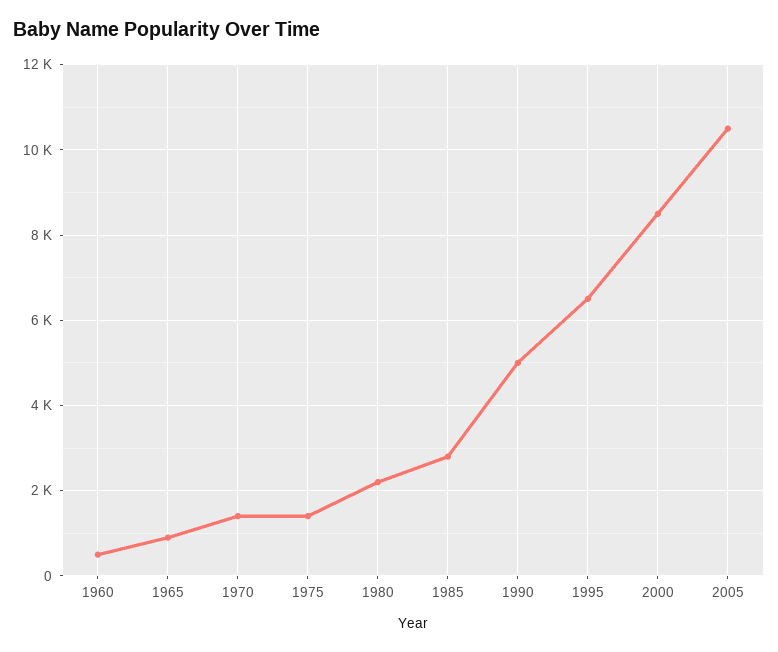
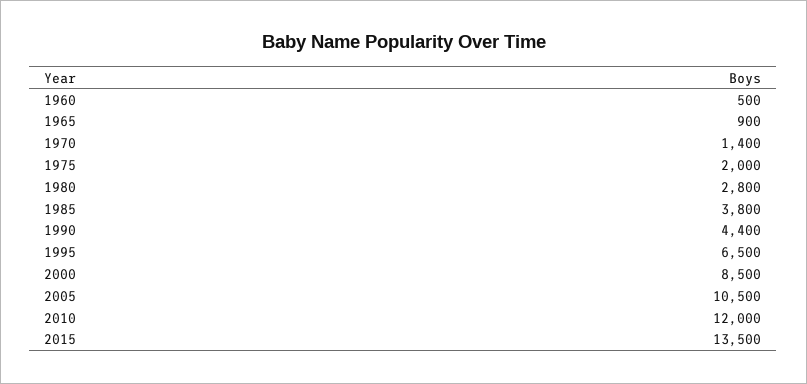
1975: 1400 -> 2000
1980: 2200 -> 2800
1985: 2800 -> 3800
1990: 5000 -> 4400
2010: none -> 12000
2015: none -> 13500

